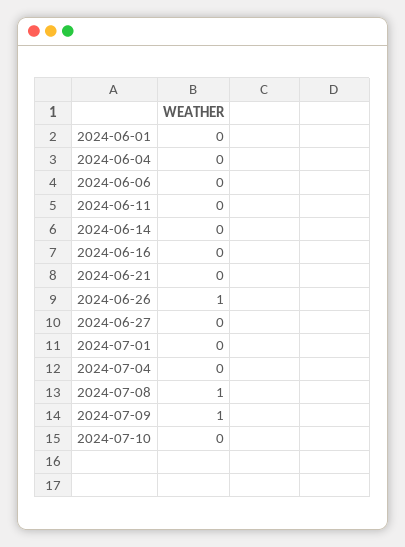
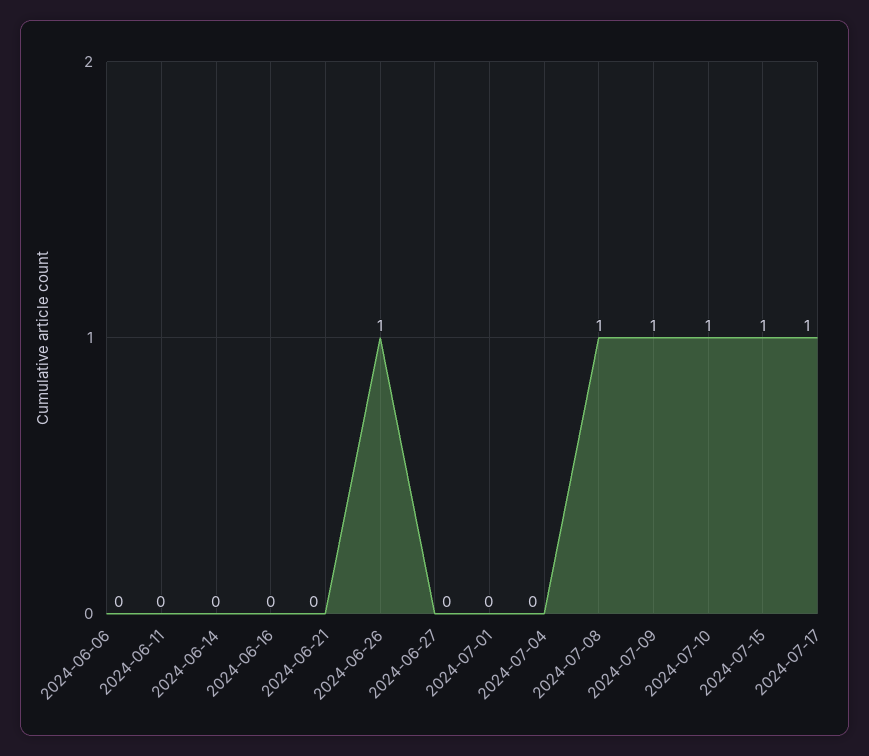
2024-06-01: 0 -> none
2024-06-04: 0 -> none
2024-07-10: 0 -> 1
2024-07-15: none -> 1
2024-07-17: none -> 1

